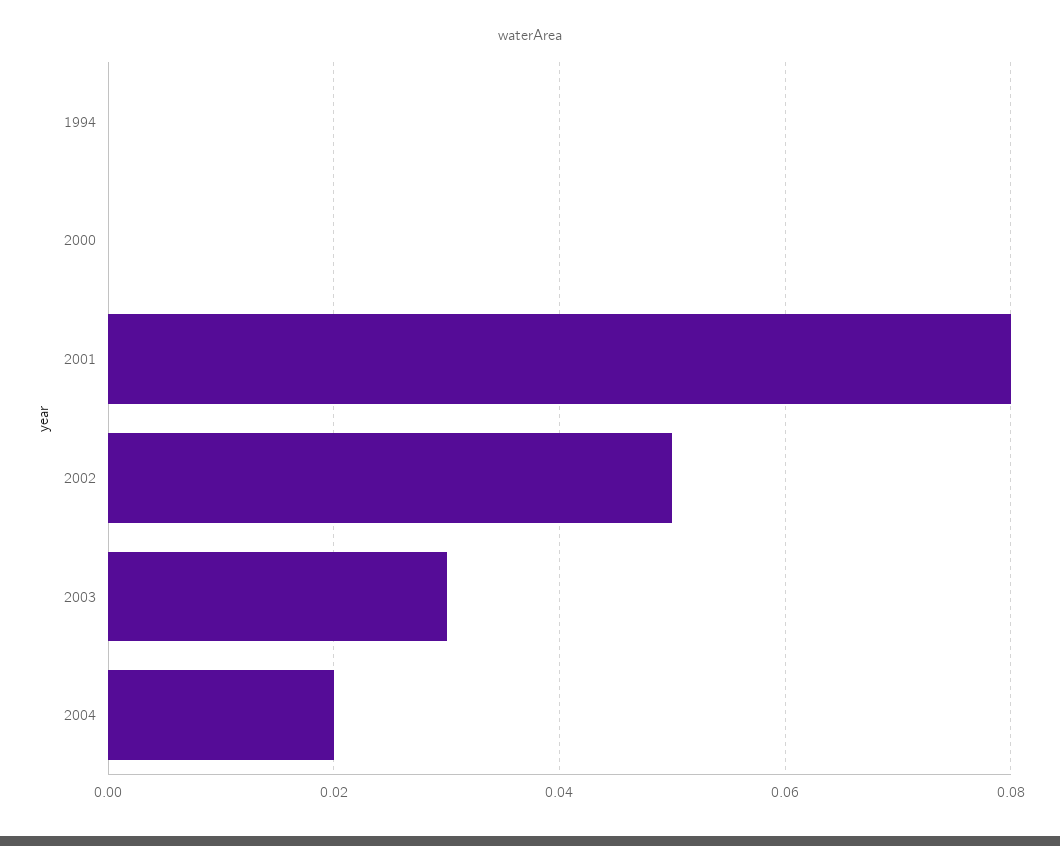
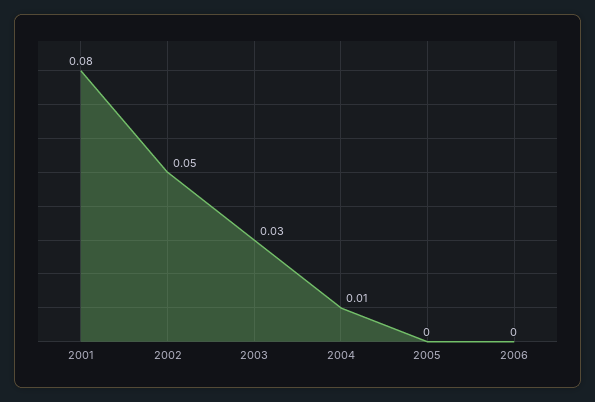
1994: 0 -> none
2000: 0 -> none
2004: 0.02 -> 0.01
2005: none -> 0
2006: none -> 0

